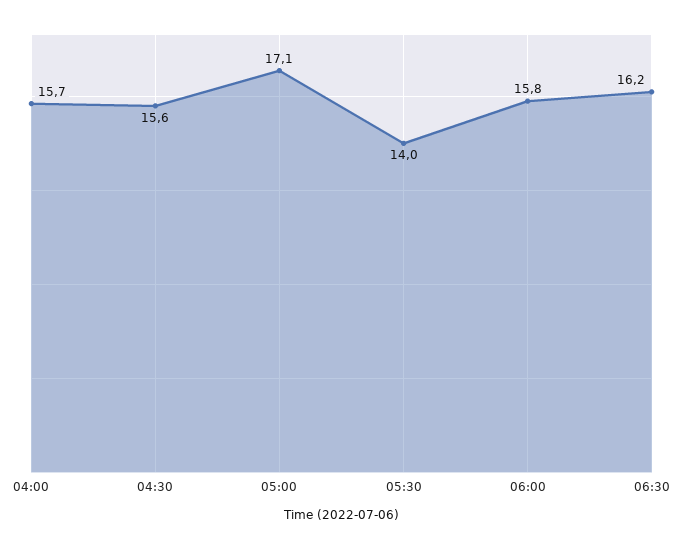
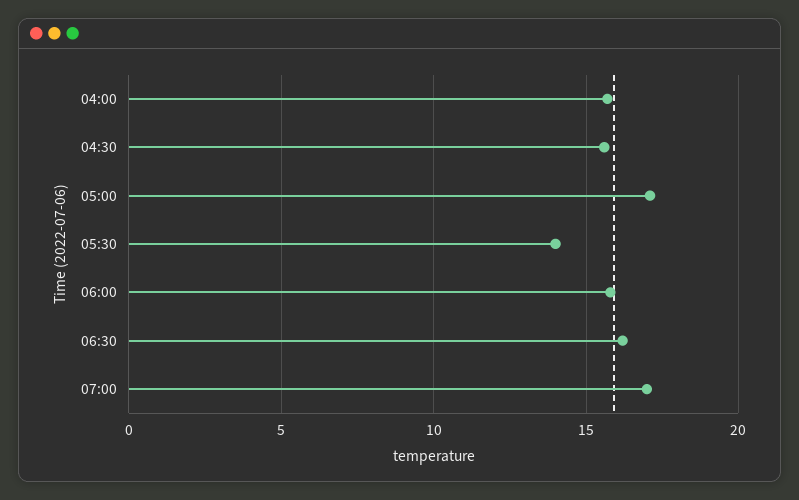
07:00: none -> 17

